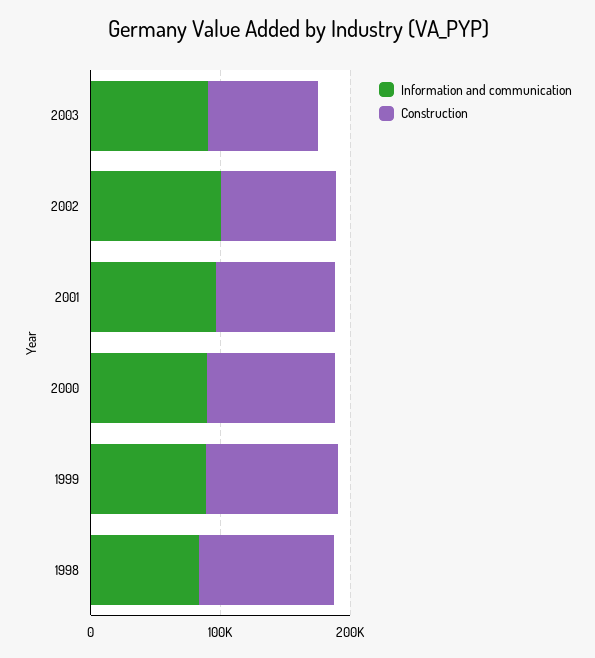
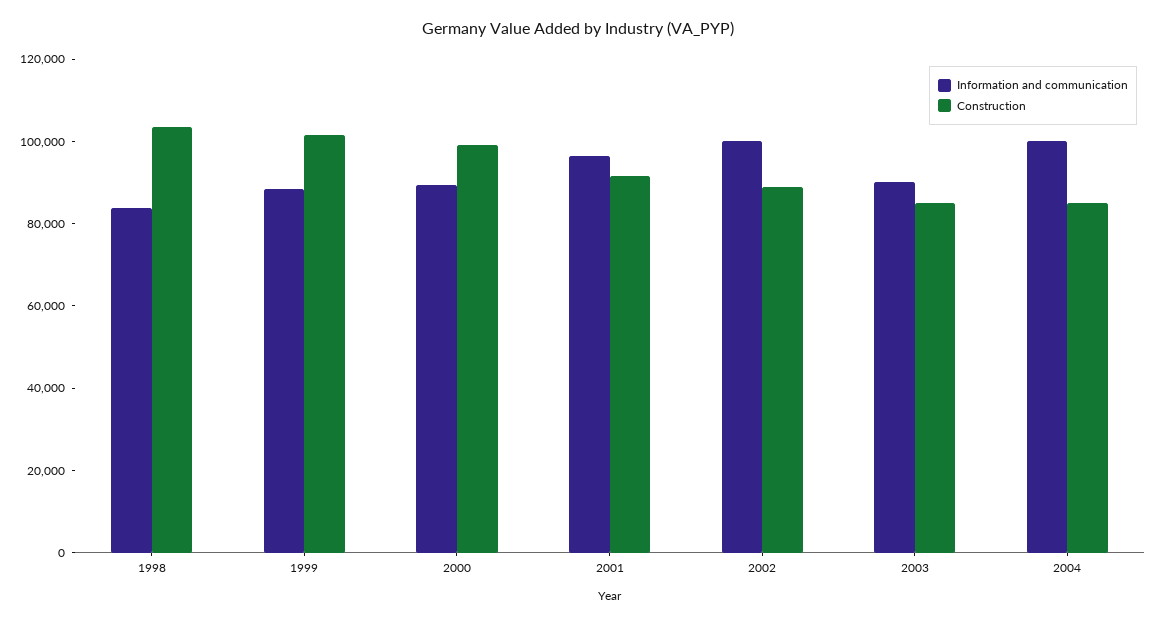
Information and communication, 2004: none -> 100000
Construction, 2004: none -> 85000

